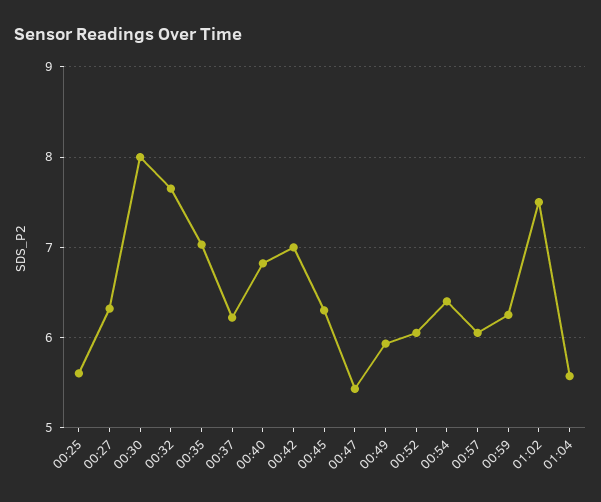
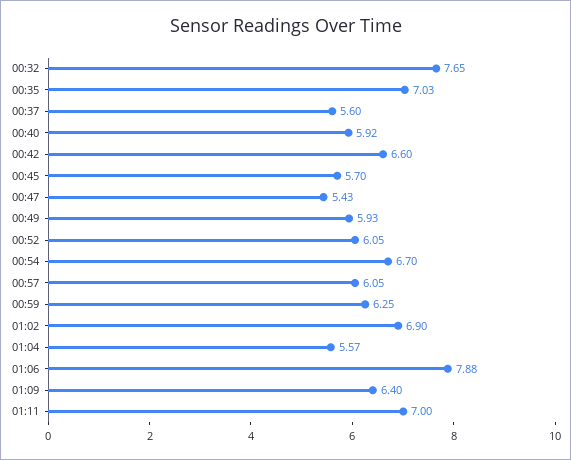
00:25: 5.6 -> none
00:27: 6.3 -> none
00:30: 8 -> none
00:37: 6.2 -> 5.6
00:40: 6.8 -> 5.92
00:42: 7 -> 6.6
00:45: 6.3 -> 5.7
00:54: 6.4 -> 6.7
01:02: 7.5 -> 6.9
01:06: none -> 7.88
01:09: none -> 6.4
01:11: none -> 7

